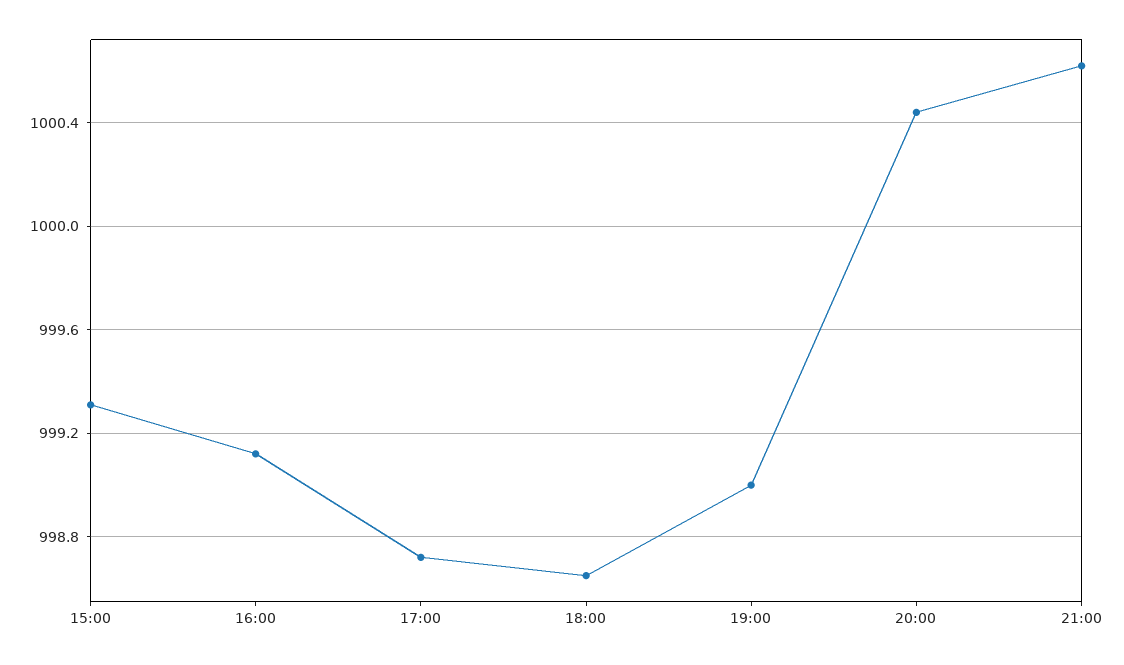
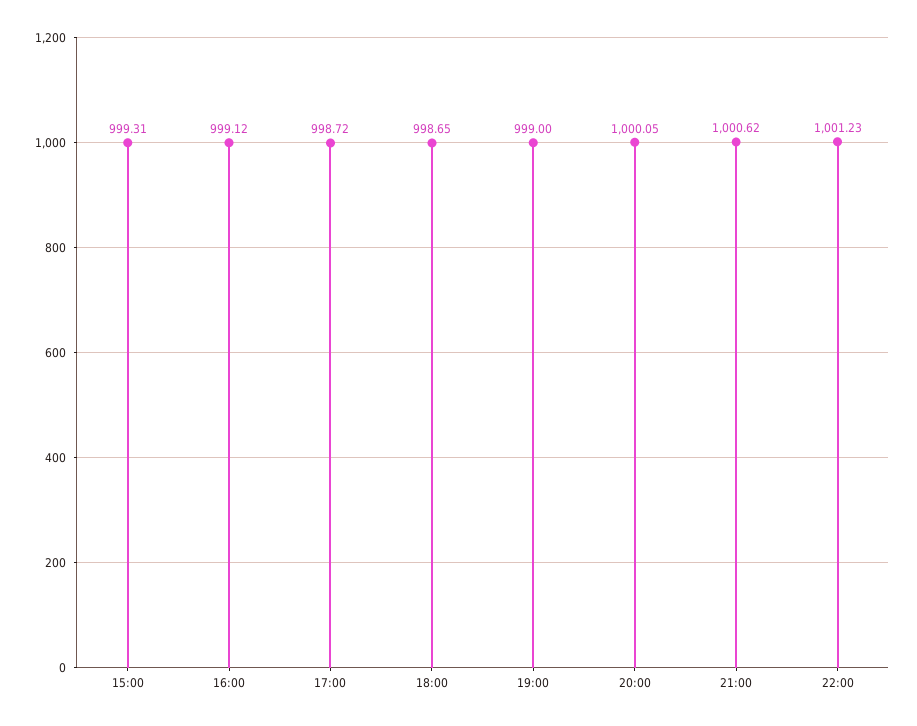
20:00: 1000.45 -> 1000.05
22:00: none -> 1001.23

